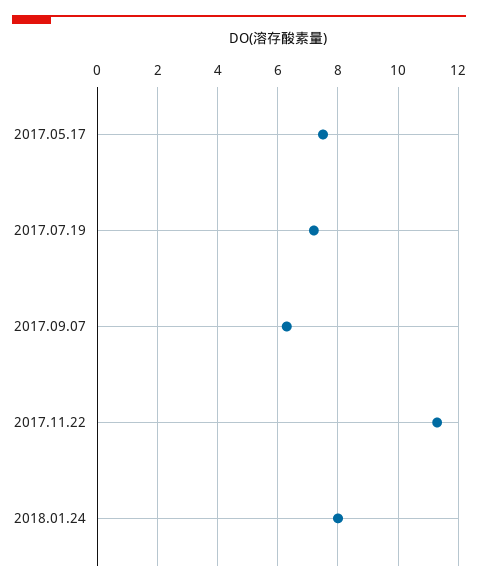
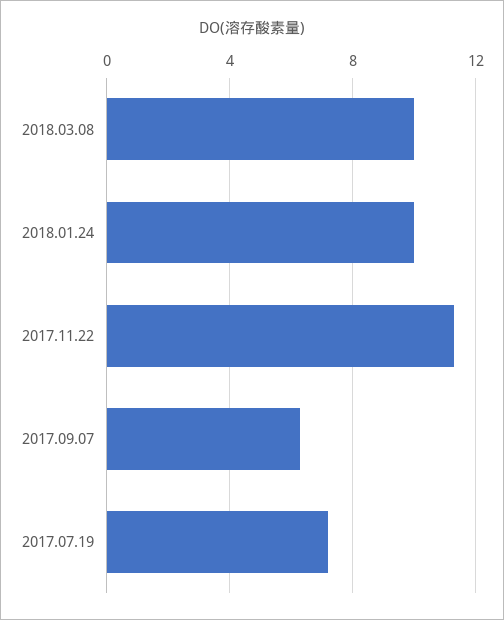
2017.05.17: 7.5 -> none
2018.01.24: 8 -> 10
2018.03.08: none -> 10

